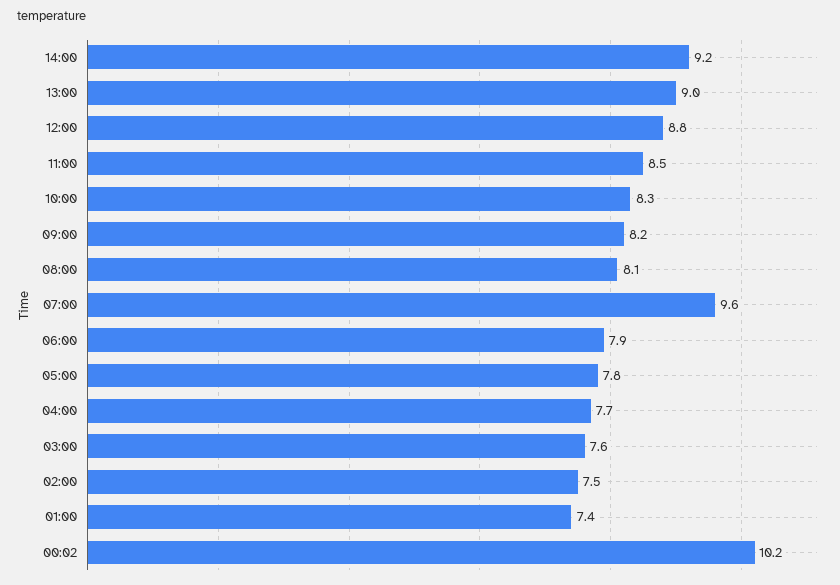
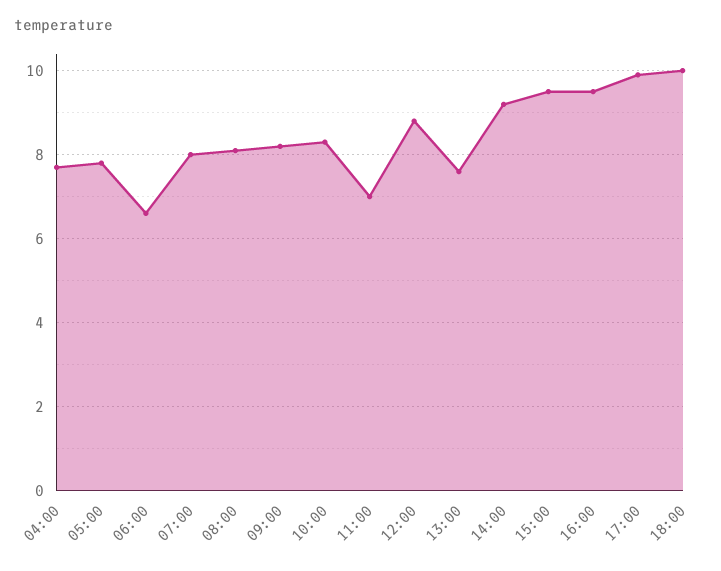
13:00: 9 -> 7.5
11:00: 8.5 -> 7
07:00: 9.6 -> 8
06:00: 7.9 -> 6.5
03:00: 7.6 -> none
02:00: 7.5 -> none
01:00: 7.4 -> none
00:02: 10.2 -> none
15:00: none -> 9.5
16:00: none -> 9.5
17:00: none -> 10
18:00: none -> 10

